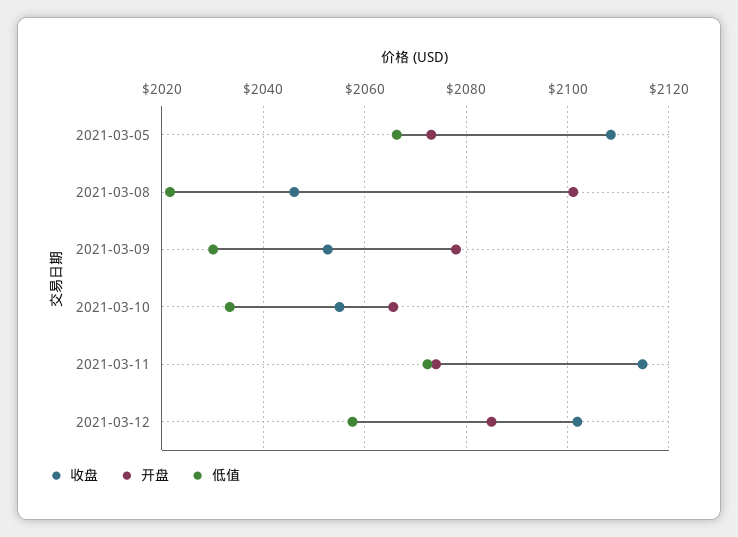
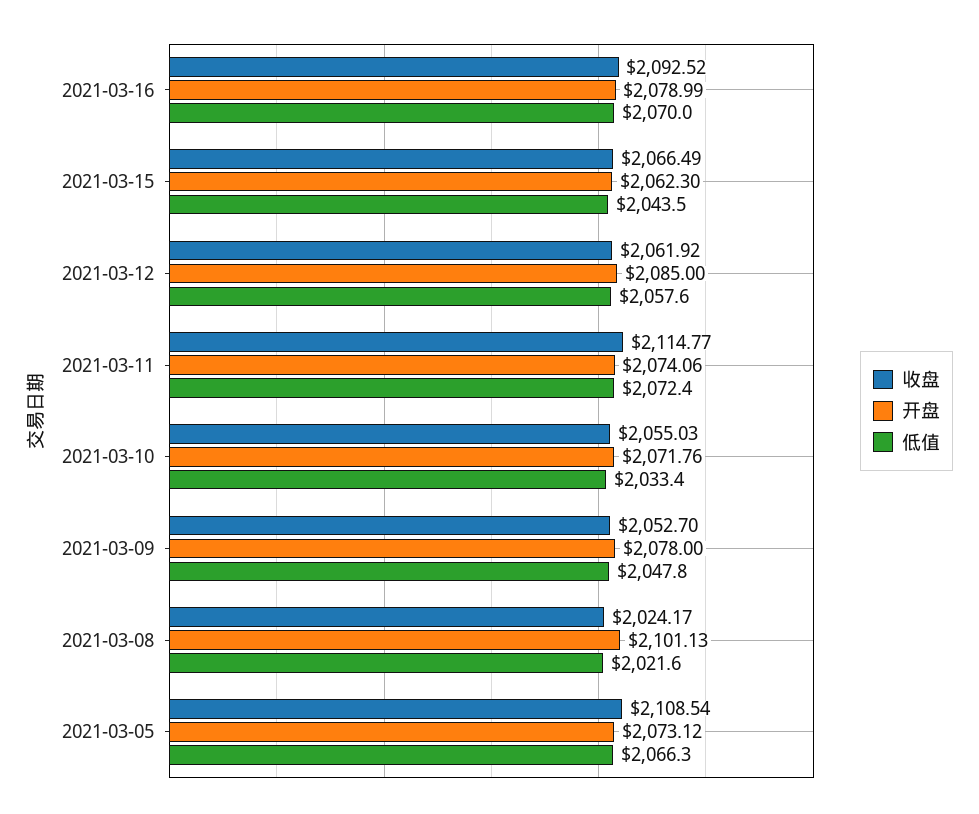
收盘, 2021-03-08: 2046 -> 2024.17
低值, 2021-03-09: 2030 -> 2047.8
开盘, 2021-03-10: 2066 -> 2071.76
收盘, 2021-03-12: 2102 -> 2061.92
收盘, 2021-03-16: none -> 2092.52
开盘, 2021-03-16: none -> 2078.99
低值, 2021-03-16: none -> 2070
收盘, 2021-03-15: none -> 2066.49
开盘, 2021-03-15: none -> 2062.3
低值, 2021-03-15: none -> 2043.5

